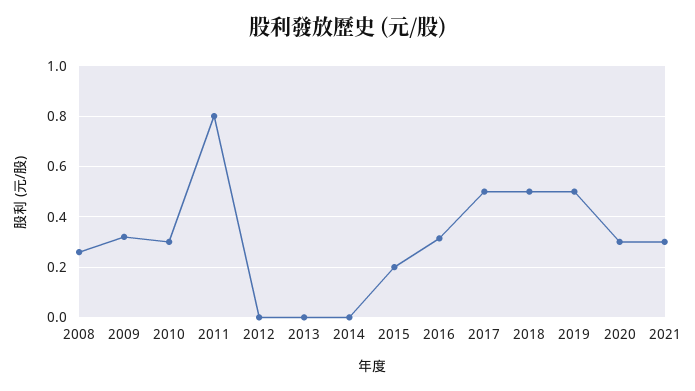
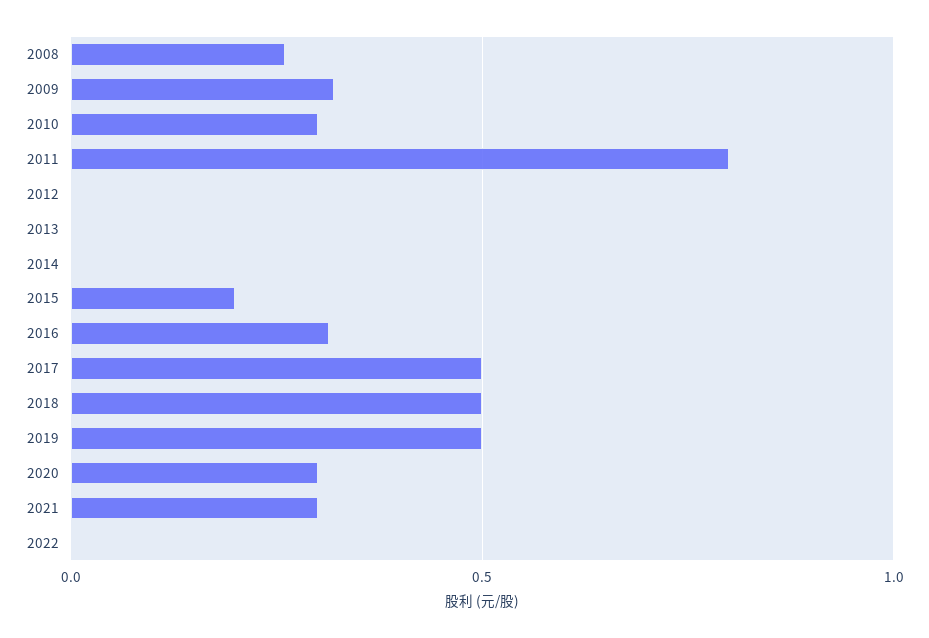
2022: none -> 0

